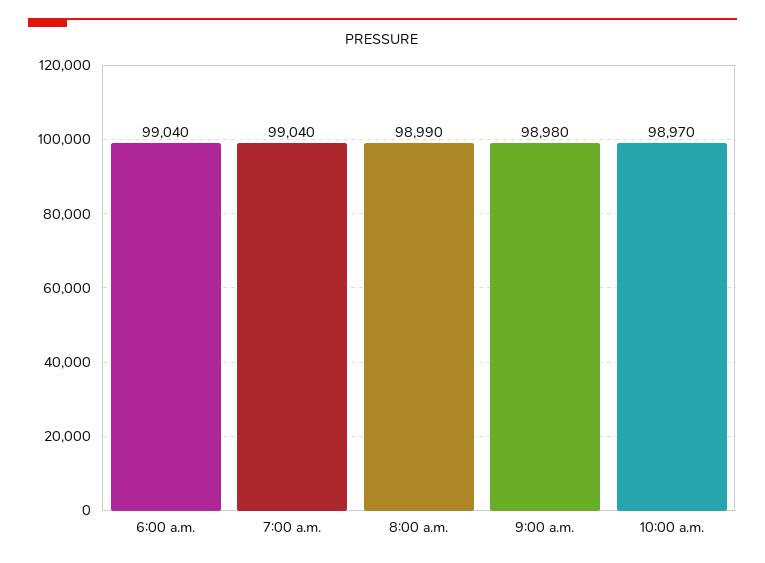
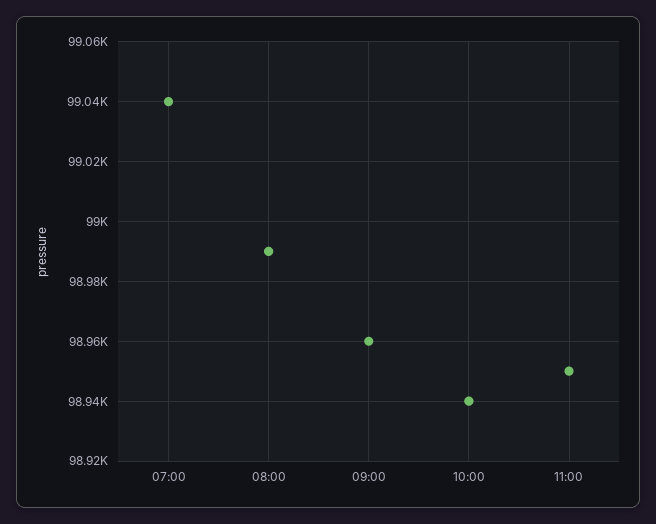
6:00 a.m.: 99040 -> none
9:00 a.m.: 98980 -> 98960
10:00 a.m.: 98970 -> 98940
11:00: none -> 98950

